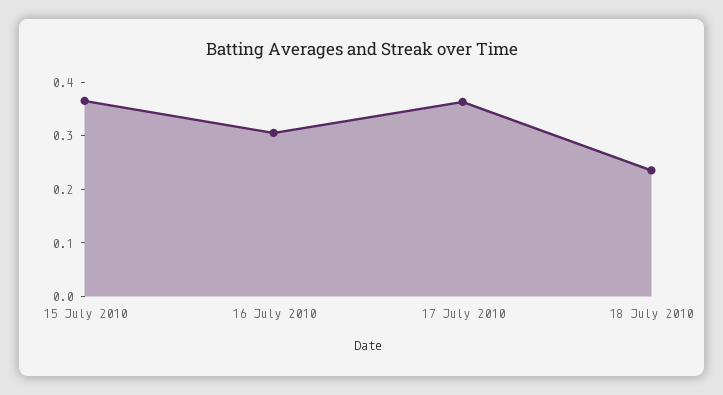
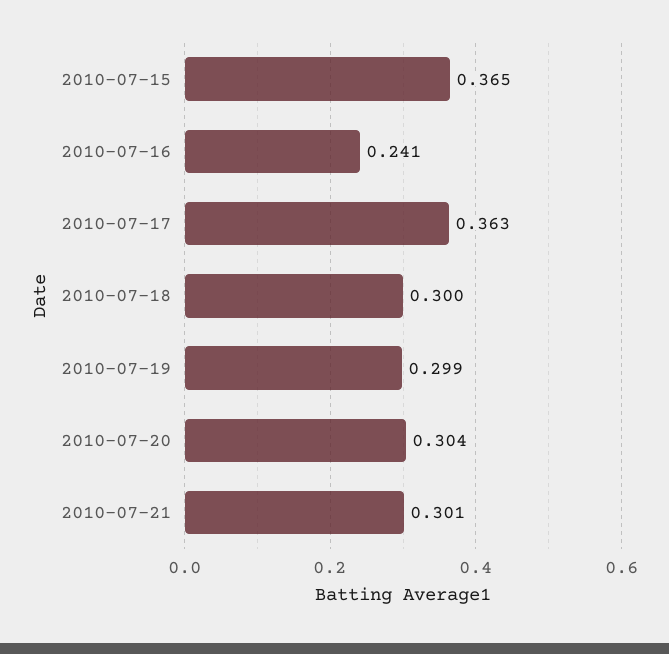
16 July 2010: 0.3 -> 0.241
18 July 2010: 0.24 -> 0.3
2010-07-19: none -> 0.299
2010-07-20: none -> 0.304
2010-07-21: none -> 0.301

